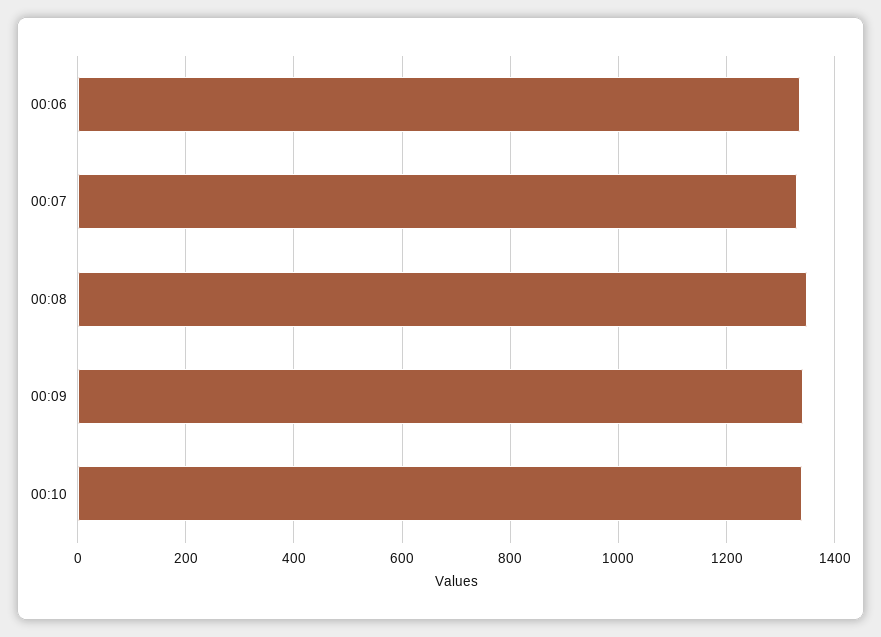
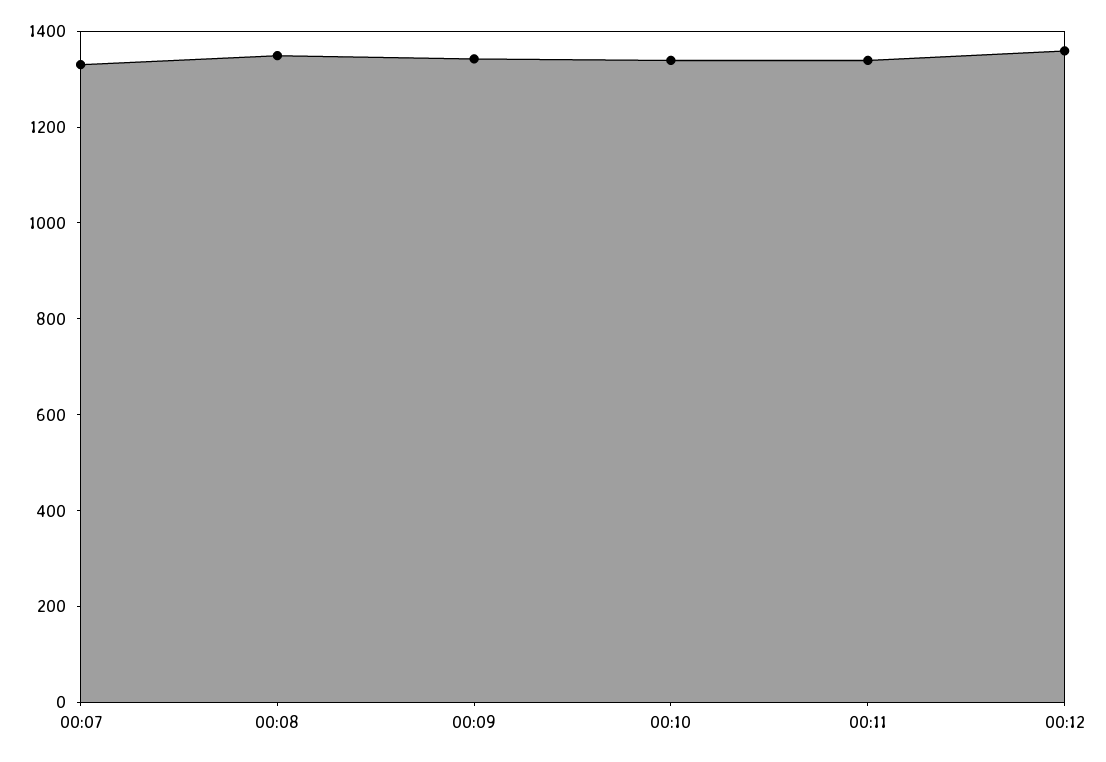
00:06: 1340 -> none
00:11: none -> 1350
00:12: none -> 1350

